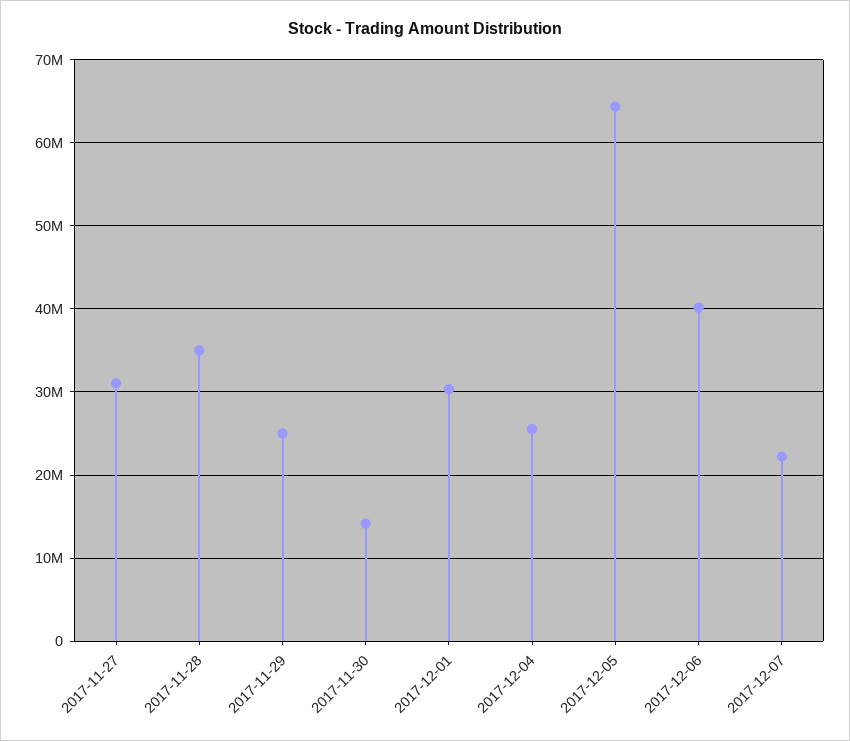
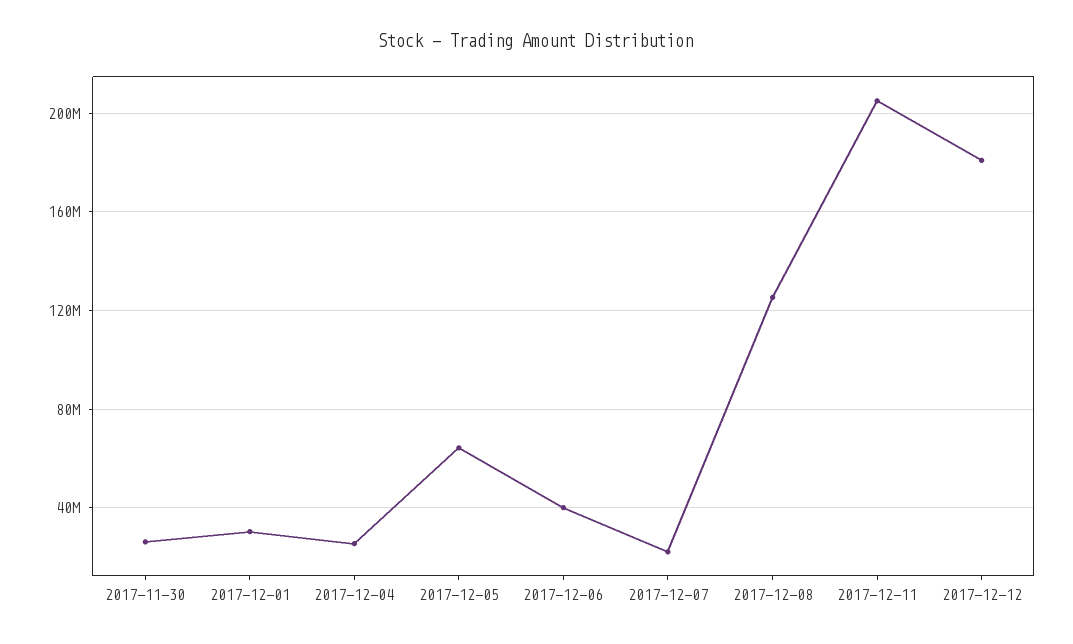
2017-11-27: 31000000 -> none
2017-11-28: 35000000 -> none
2017-11-29: 25000000 -> none
2017-11-30: 14000000 -> 25000000
2017-12-08: none -> 125000000
2017-12-11: none -> 205000000
2017-12-12: none -> 180000000

